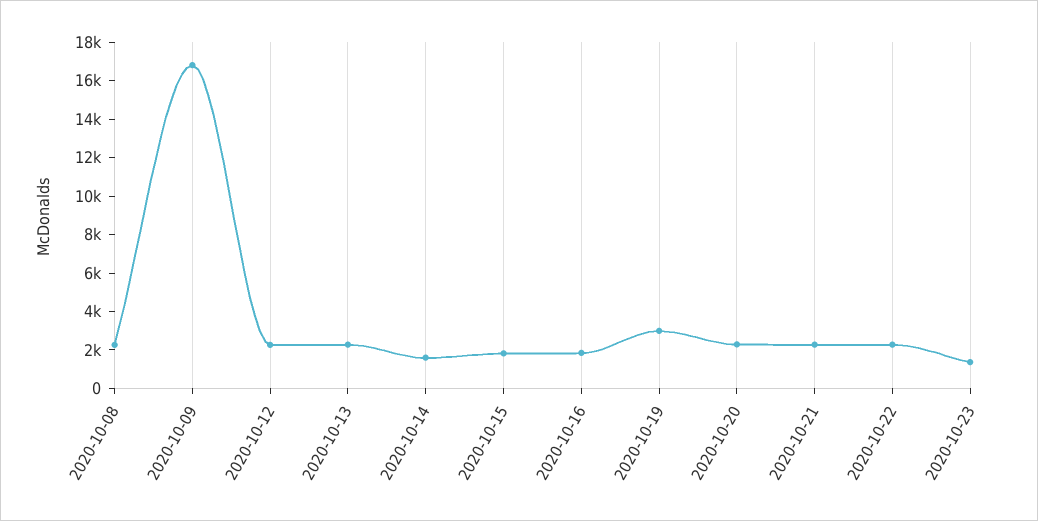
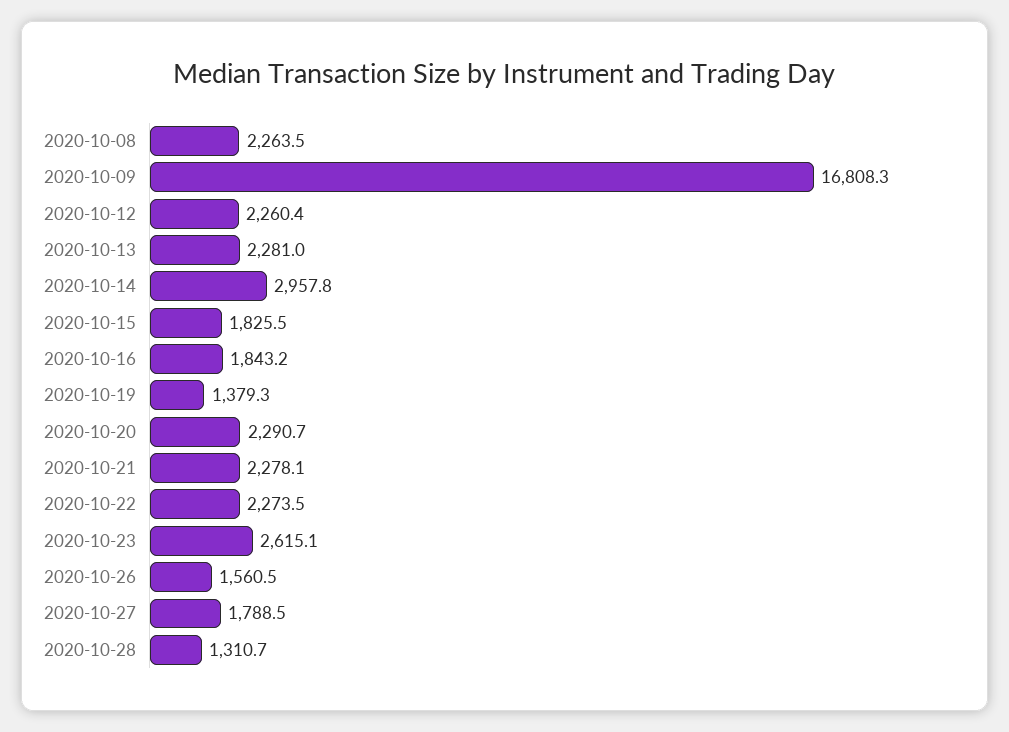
2020-10-14: 1500 -> 2957.8
2020-10-19: 3000 -> 1379.3
2020-10-23: 1500 -> 2615.1
2020-10-26: none -> 1560.5
2020-10-27: none -> 1788.5
2020-10-28: none -> 1310.7

